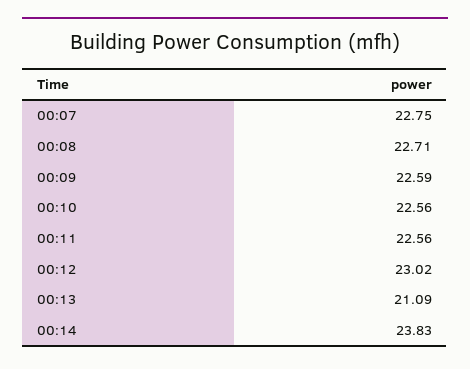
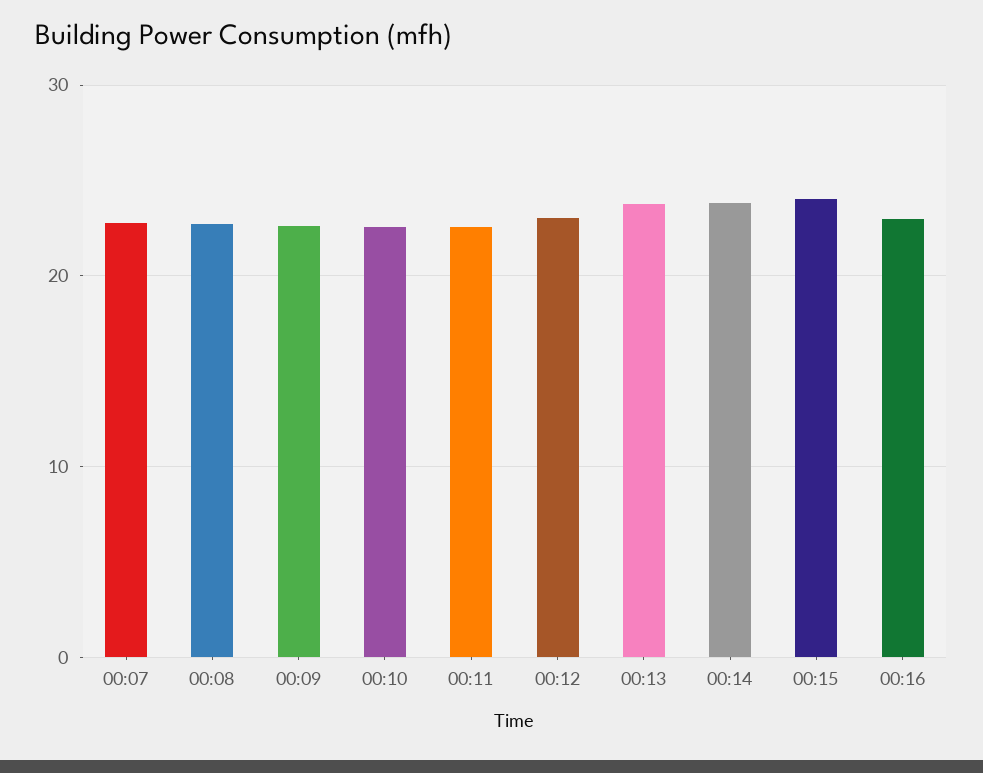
00:13: 21.09 -> 24
00:15: none -> 24
00:16: none -> 23

